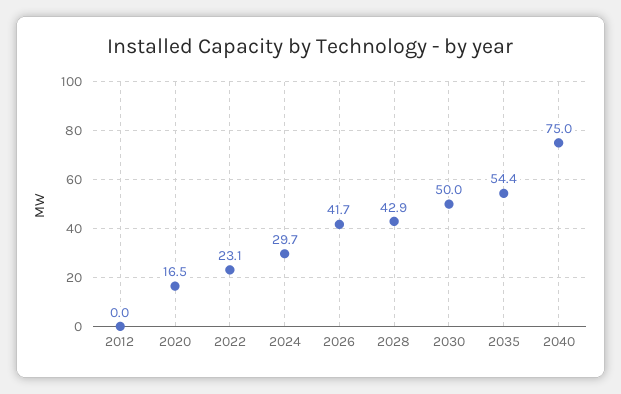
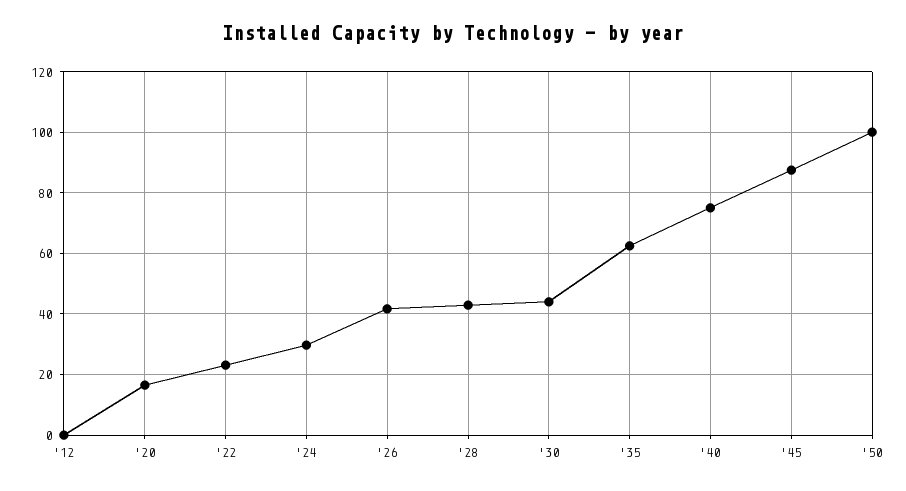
2030: 50 -> 44
2035: 54.4 -> 62
'45: none -> 88
'50: none -> 100

